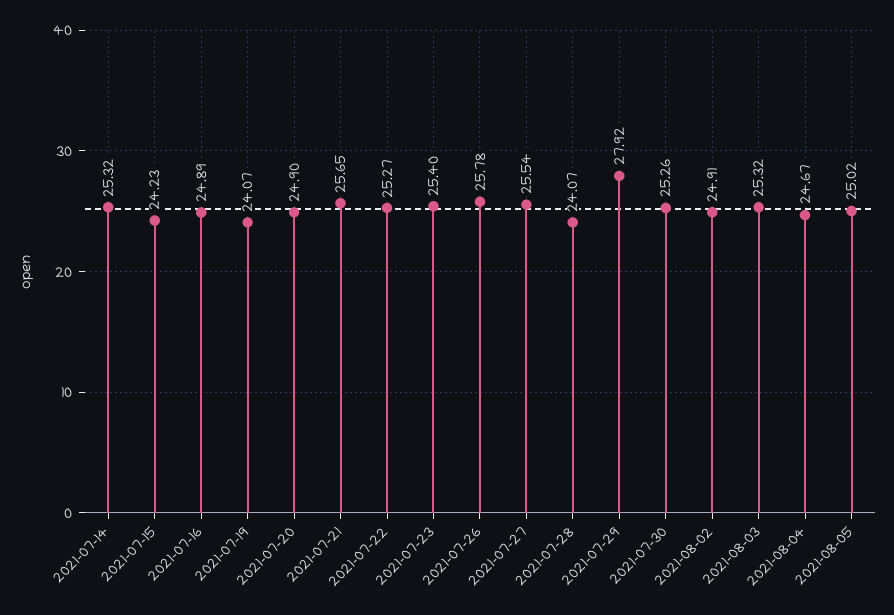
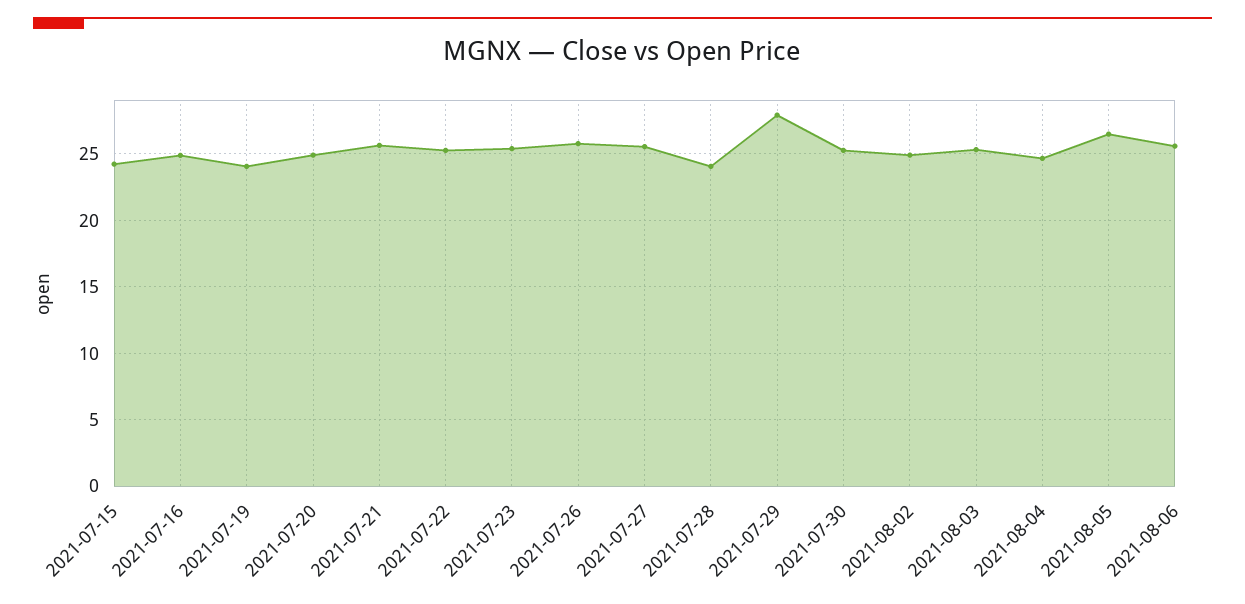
2021-07-14: 25.32 -> none
2021-08-05: 25.02 -> 26.5
2021-08-06: none -> 25.5

